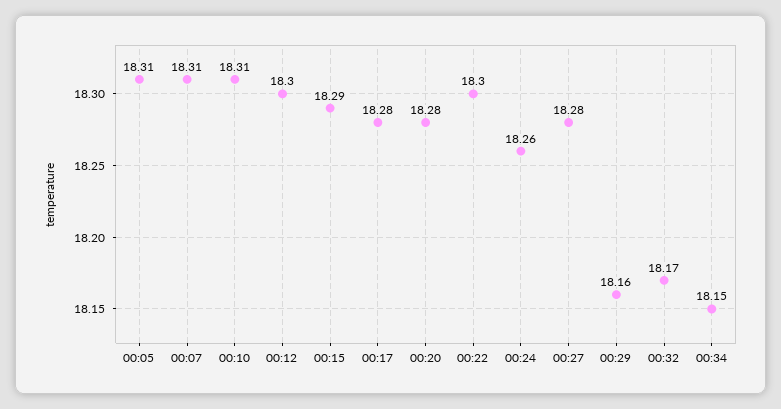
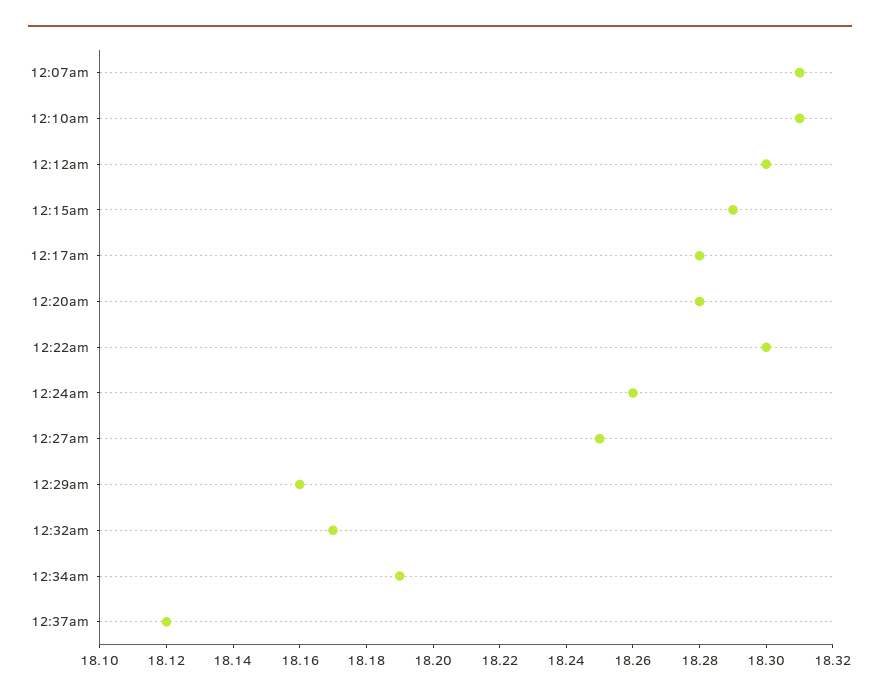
00:05: 18.31 -> none
00:27: 18.28 -> 18.25
00:34: 18.15 -> 18.19
12:37am: none -> 18.12

